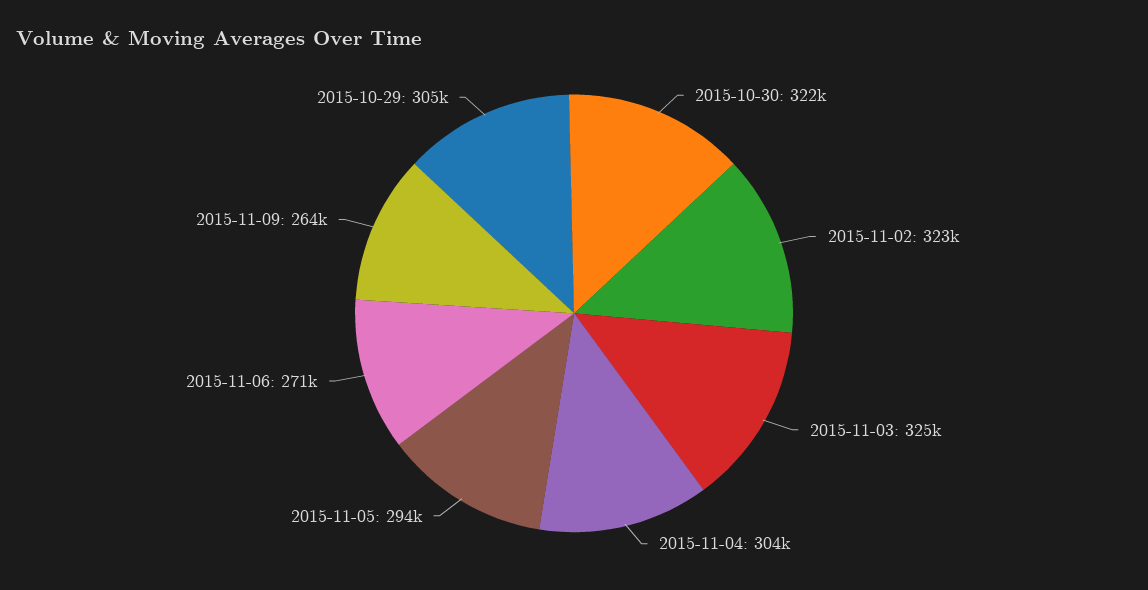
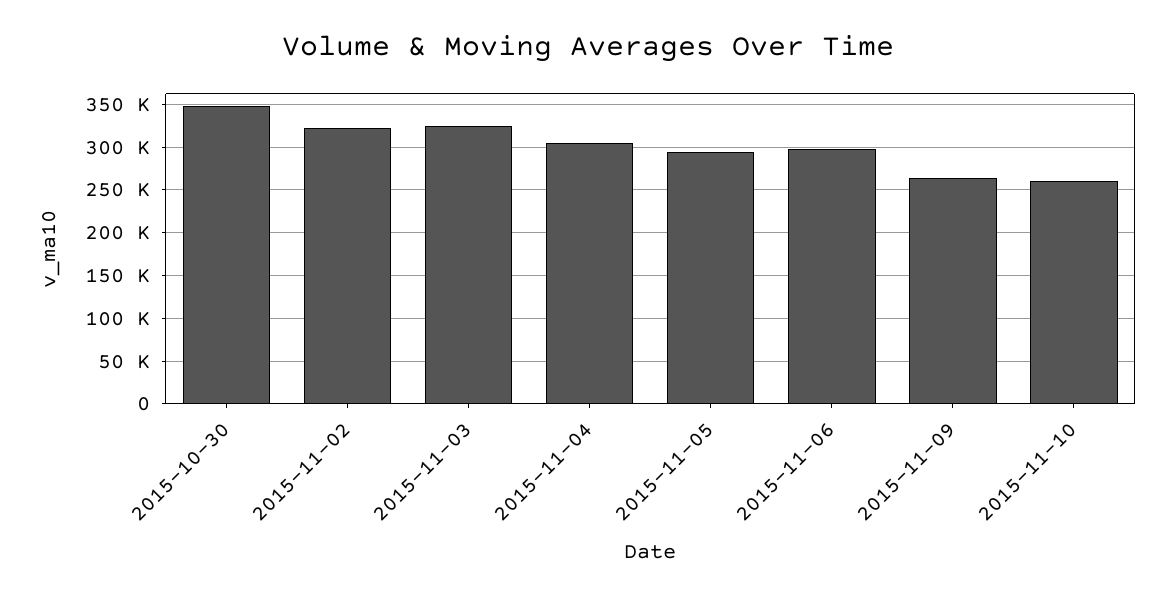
2015-10-30: 322000 -> 350000
2015-11-06: 271000 -> 300000
2015-10-29: 305000 -> none
2015-11-10: none -> 260000

